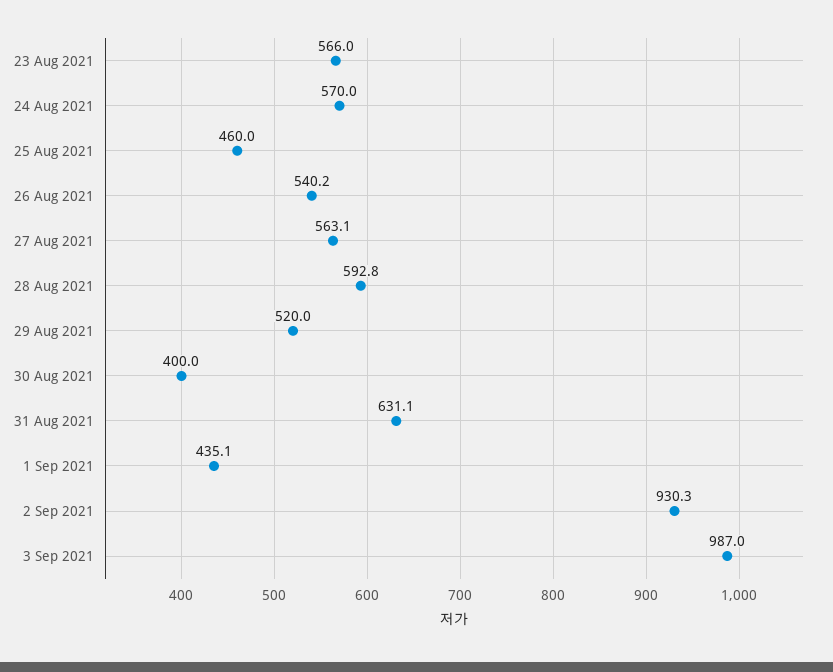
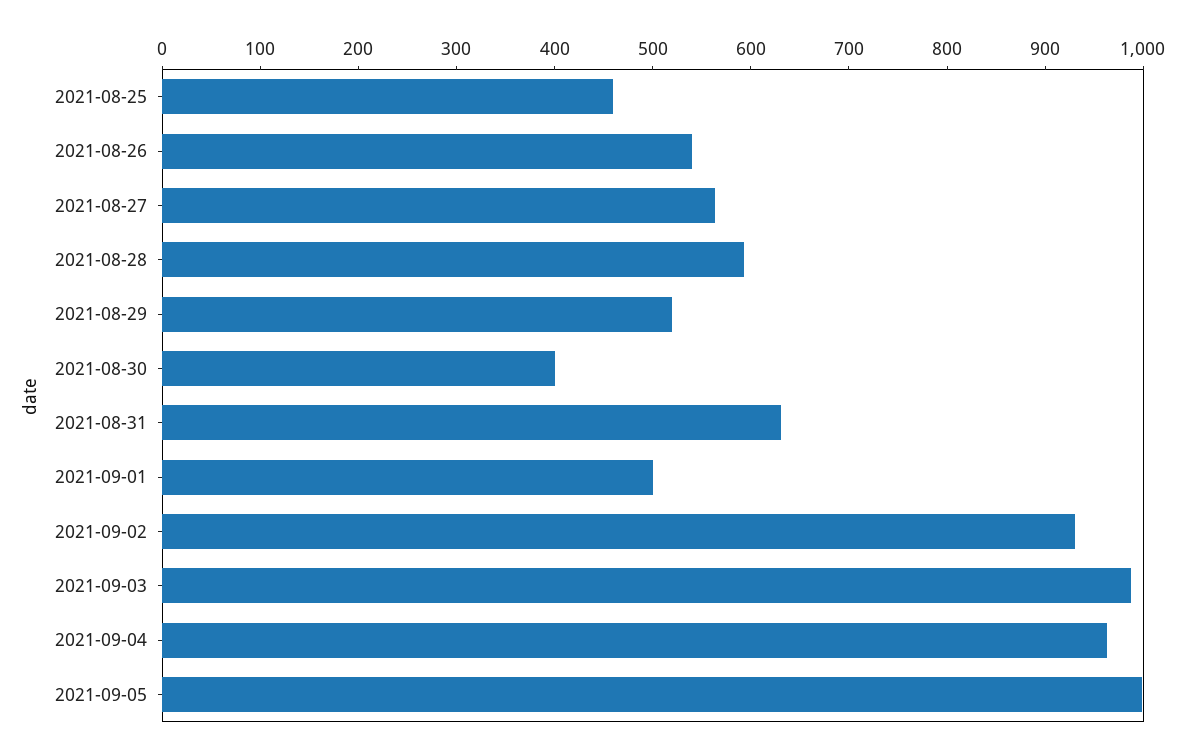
23 Aug 2021: 566 -> none
24 Aug 2021: 570 -> none
1 Sep 2021: 435.1 -> 500
2021-09-04: none -> 960
2021-09-05: none -> 1000

